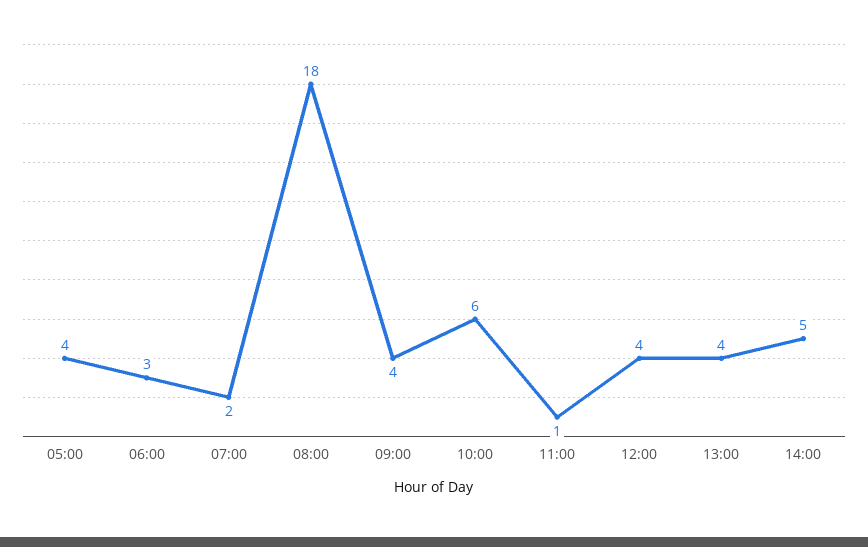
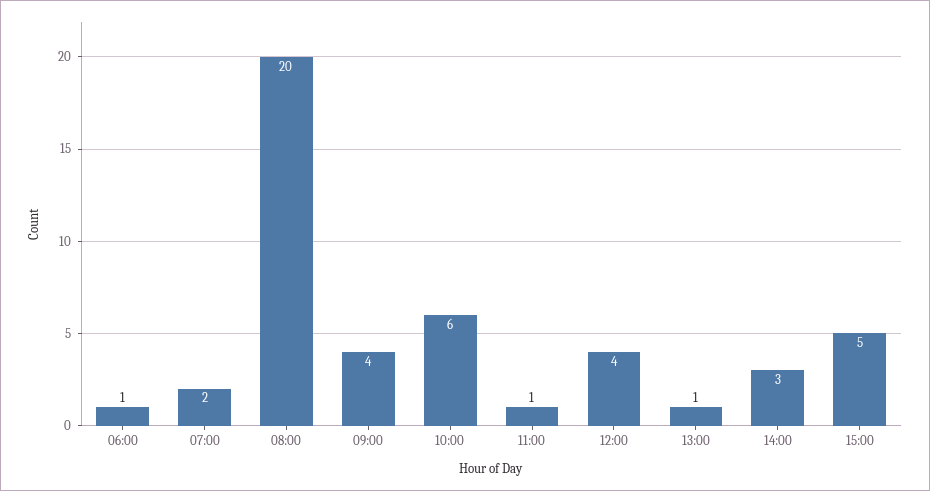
05:00: 4 -> none
06:00: 3 -> 1
08:00: 18 -> 20
13:00: 4 -> 1
14:00: 5 -> 3
15:00: none -> 5

